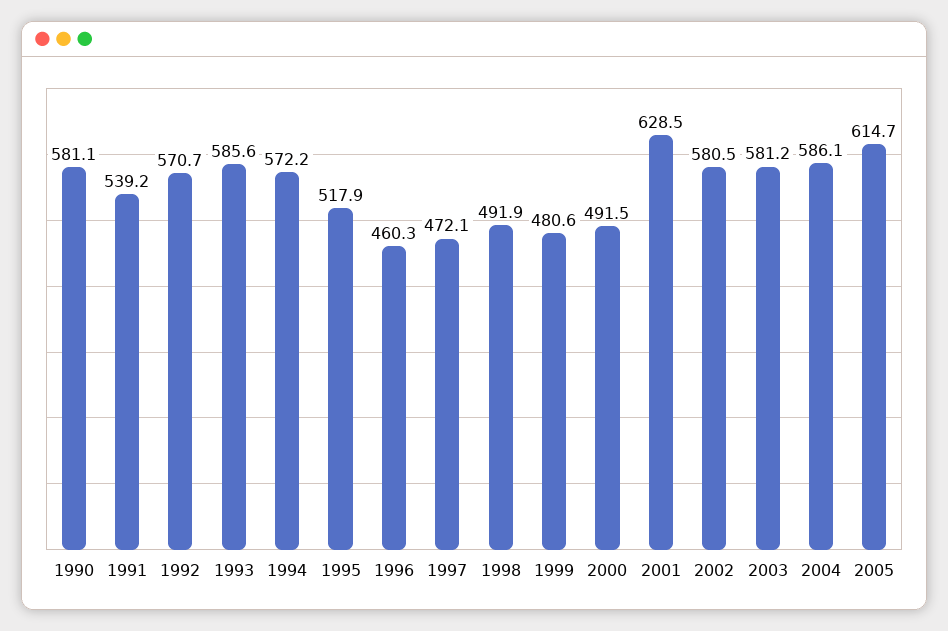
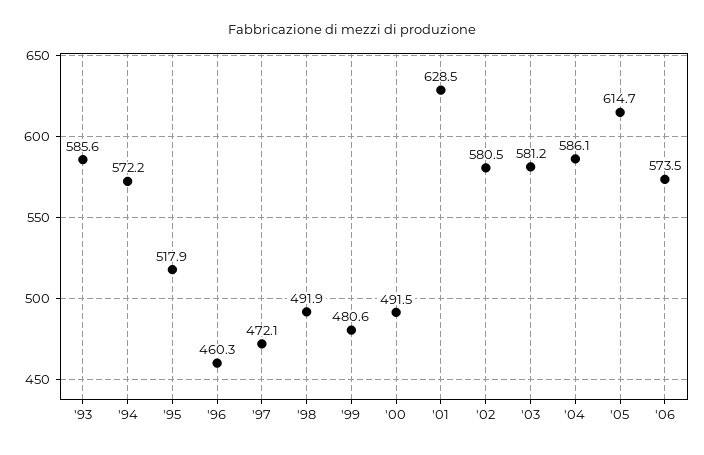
1990: 581.1 -> none
1991: 539.2 -> none
1992: 570.7 -> none
'06: none -> 573.5

